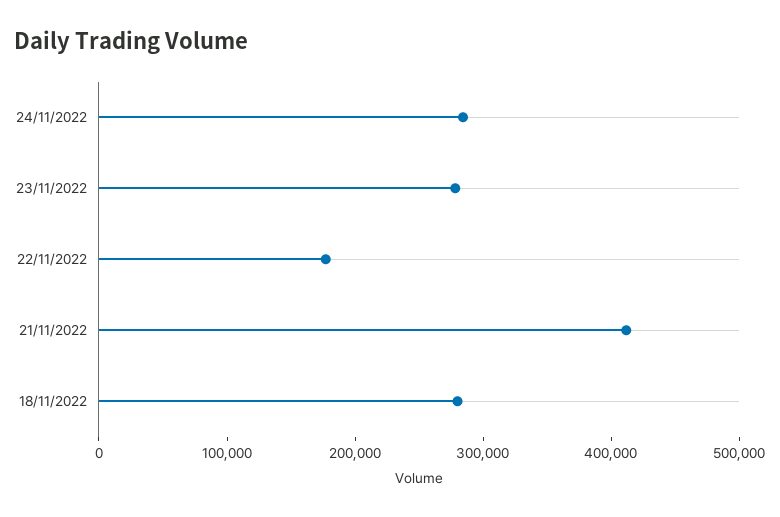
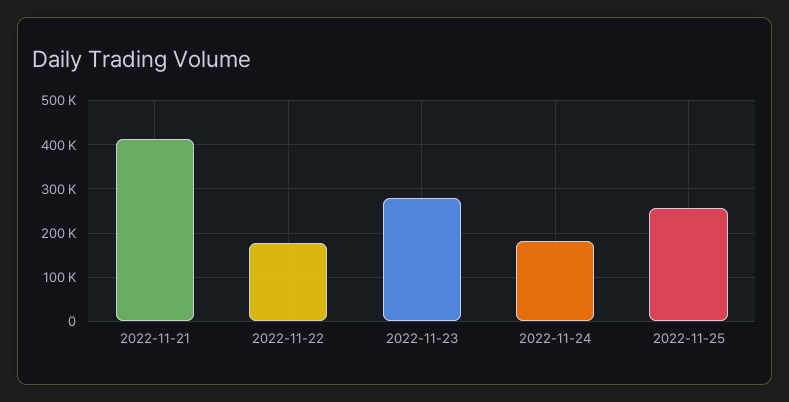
24/11/2022: 280000 -> 180000
18/11/2022: 280000 -> none
2022-11-25: none -> 260000

